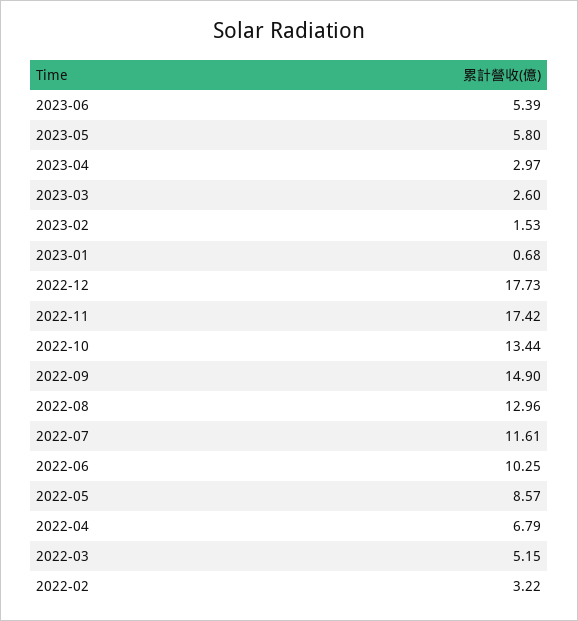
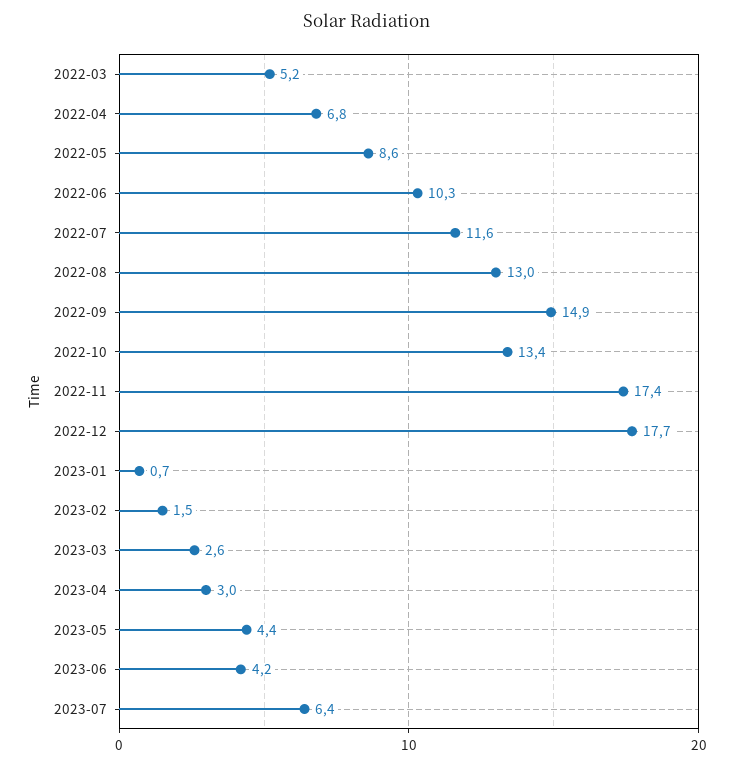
2023-06: 5.39 -> 4.2
2023-05: 5.8 -> 4.4
2022-02: 3.22 -> none
2023-07: none -> 6.4

